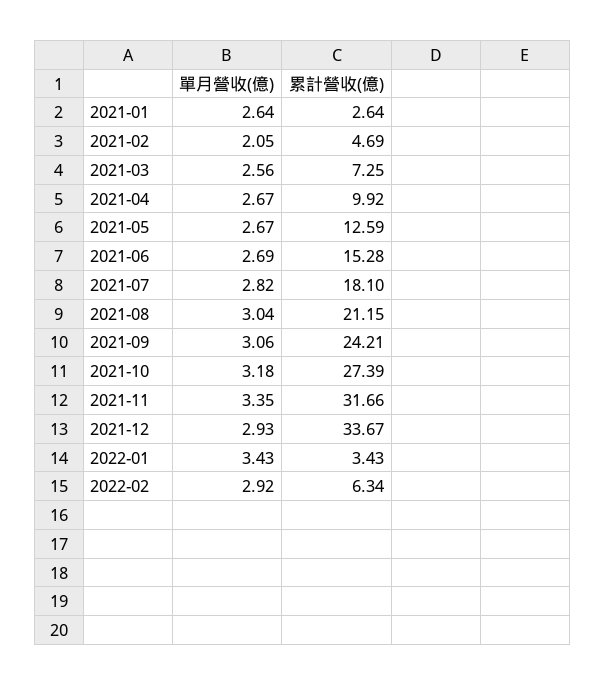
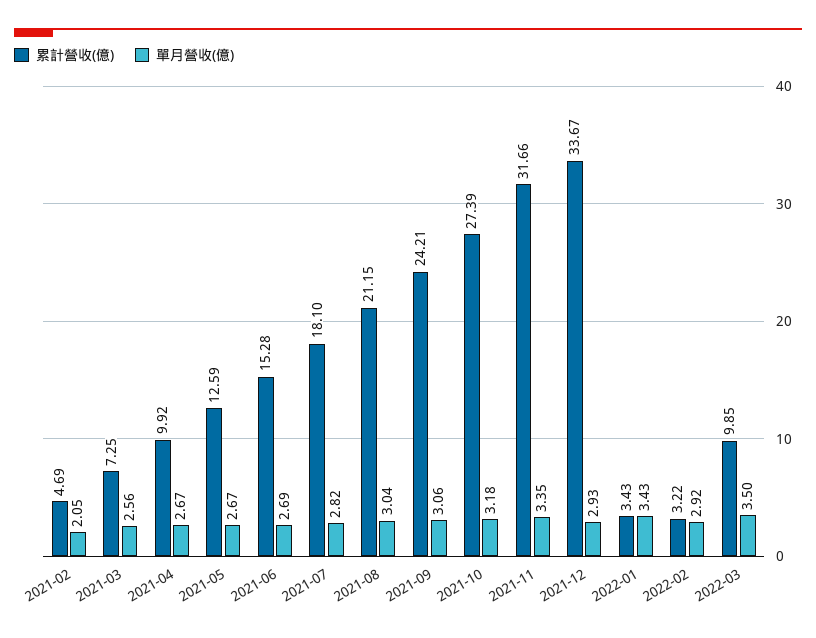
單月營收(億), 2021-01: 2.64 -> none
累計營收(億), 2021-01: 2.64 -> none
累計營收(億), 2022-02: 6.34 -> 3.22
累計營收(億), 2022-03: none -> 9.85
單月營收(億), 2022-03: none -> 3.5

